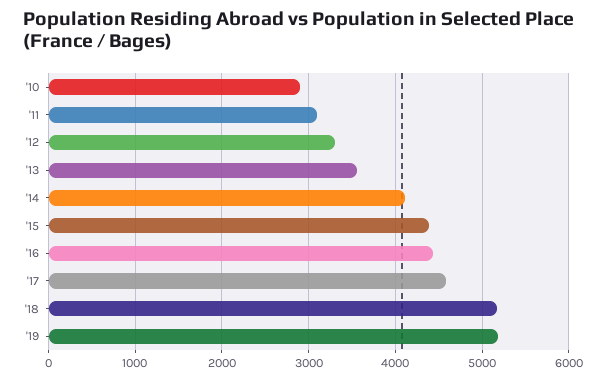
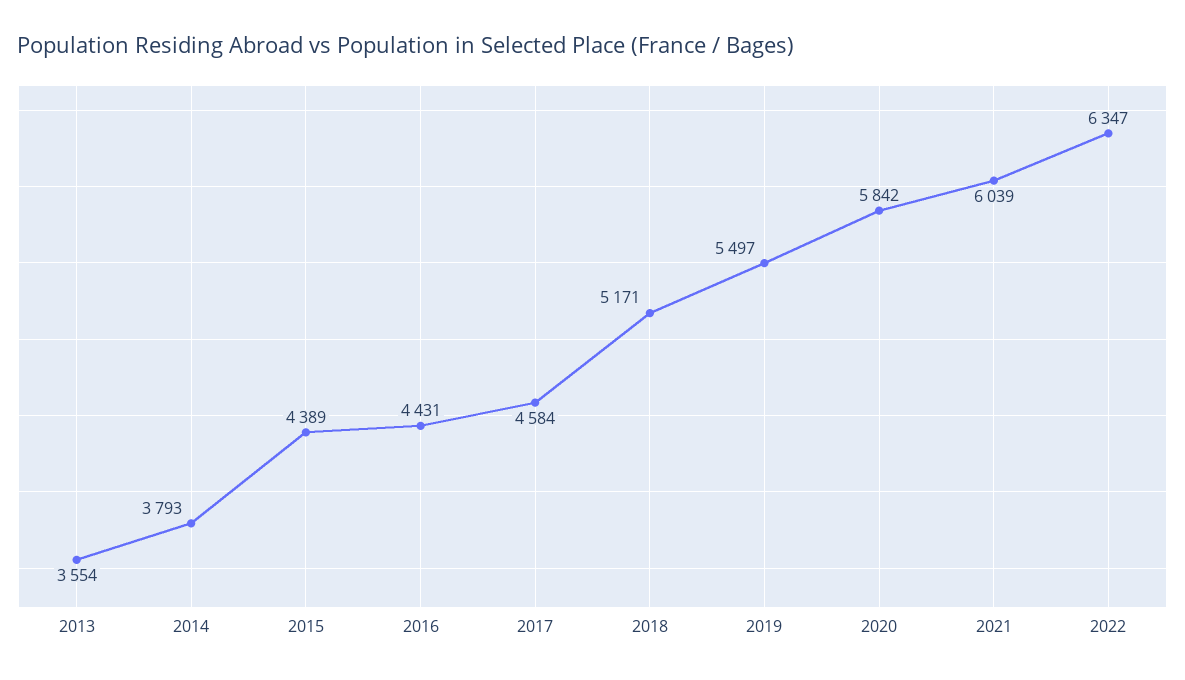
'10: 2900 -> none
'11: 3100 -> none
'12: 3300 -> none
'14: 4100 -> 3793
'19: 5200 -> 5497
2020: none -> 5842
2021: none -> 6039
2022: none -> 6347

